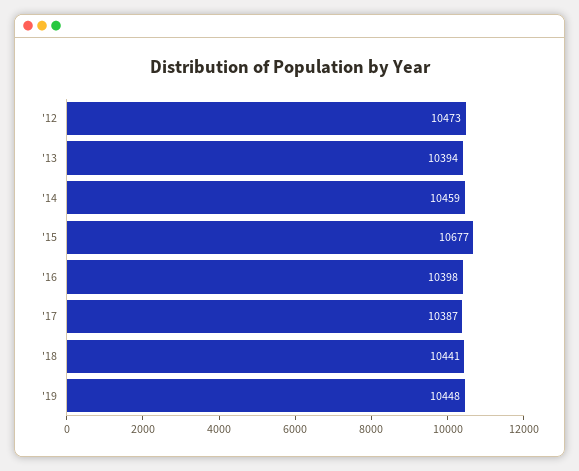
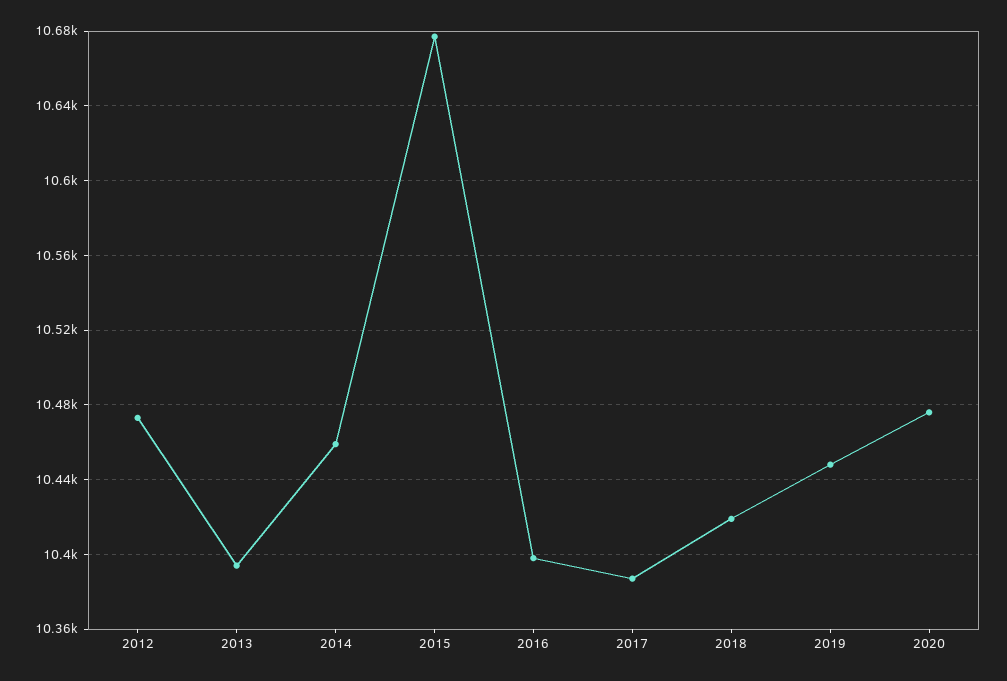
'18: 10441 -> 10420
2020: none -> 10475

